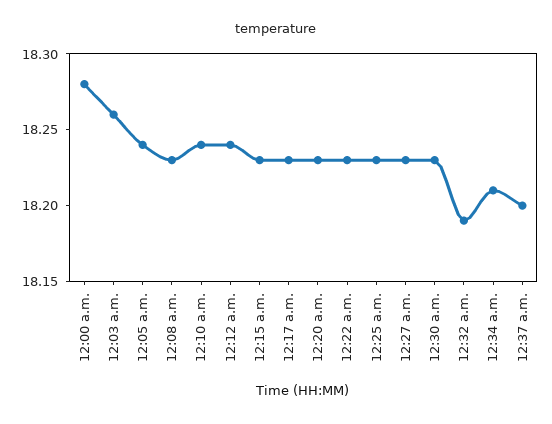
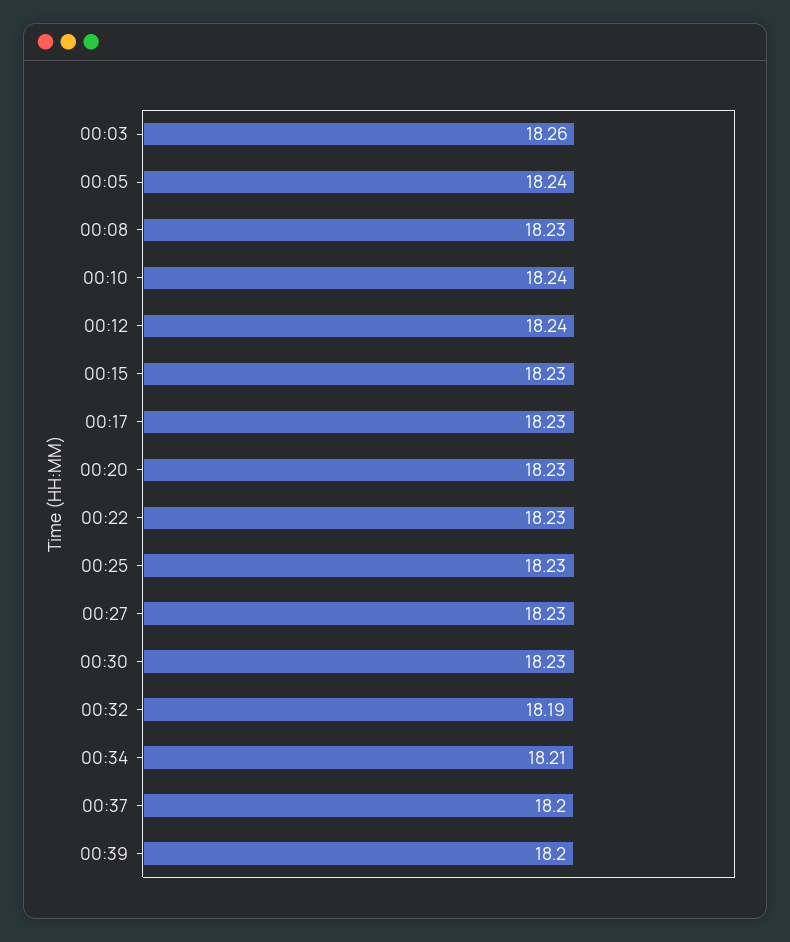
12:00 a.m.: 18.28 -> none
00:39: none -> 18.2

